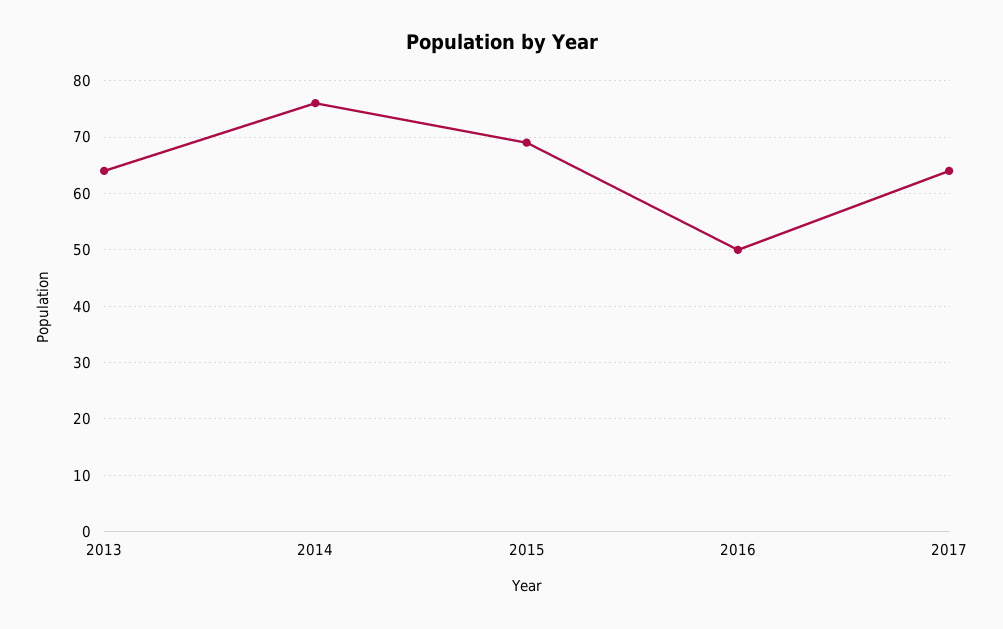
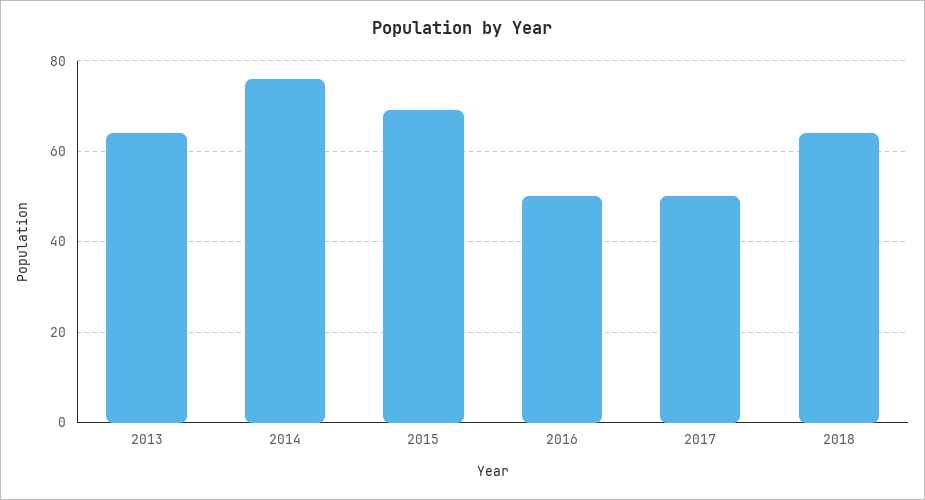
2017: 65 -> 50
2018: none -> 65

